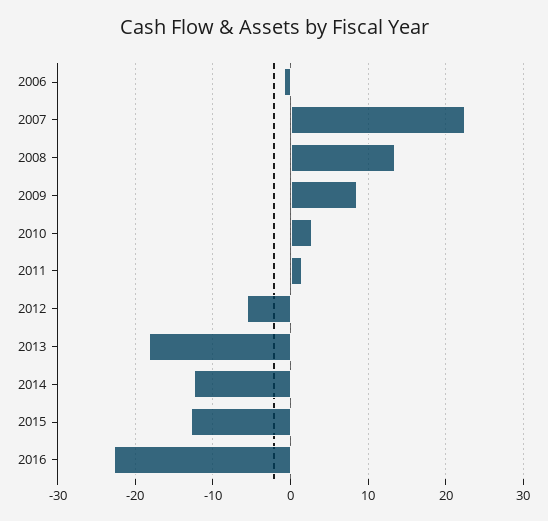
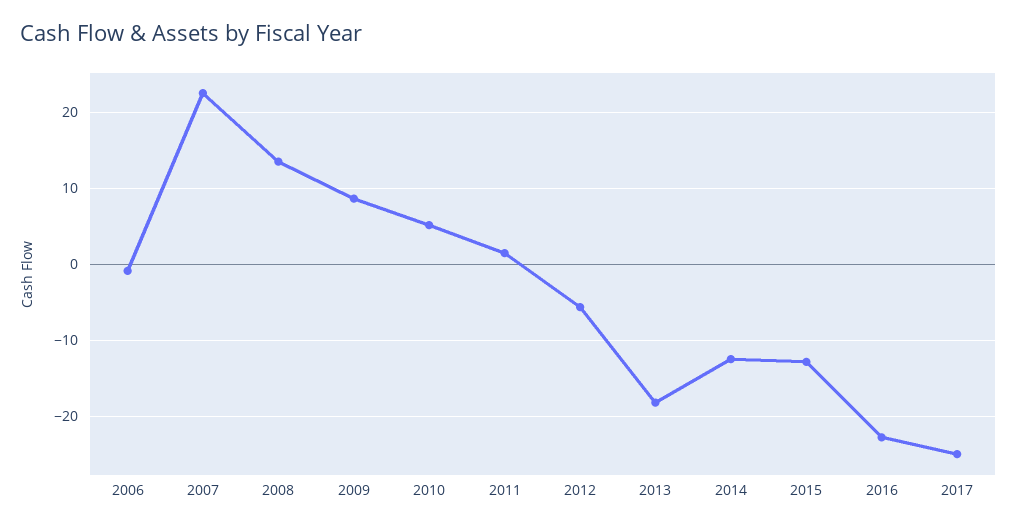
2010: 3 -> 5
2017: none -> -25

